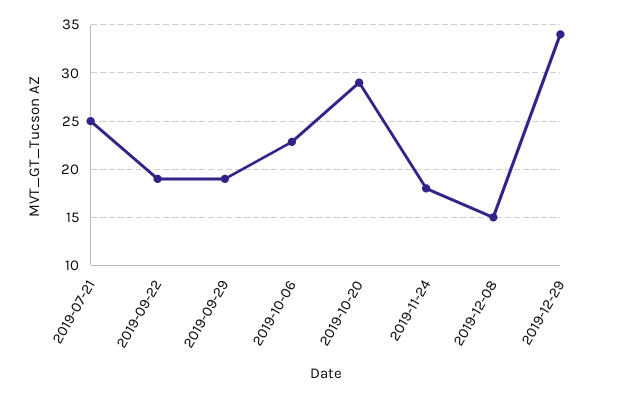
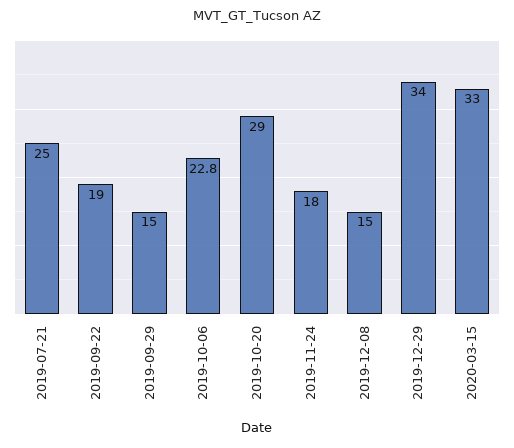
2019-09-29: 19 -> 15
2020-03-15: none -> 33

